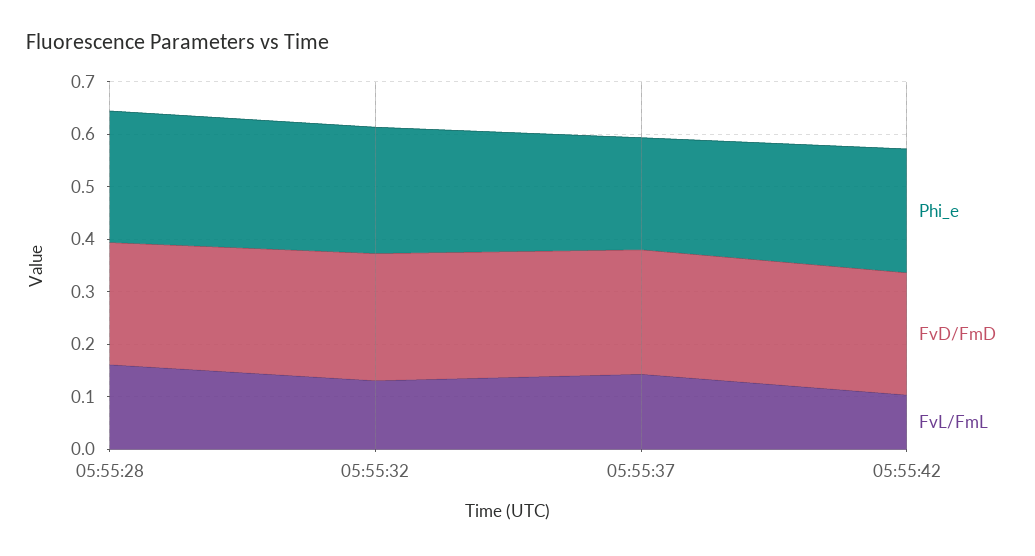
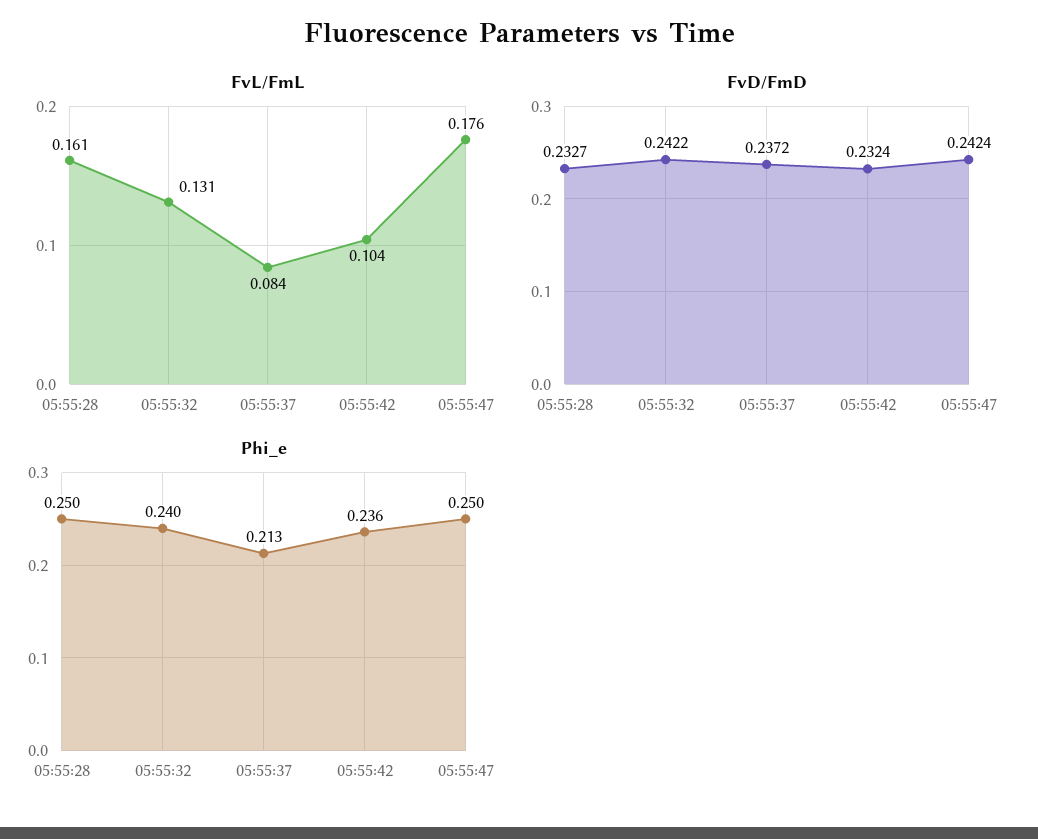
FvL/FmL, 05:55:37: 0.14 -> 0.084
FvL/FmL, 05:55:47: none -> 0.176
FvD/FmD, 05:55:47: none -> 0.2424
Phi_e, 05:55:47: none -> 0.25

